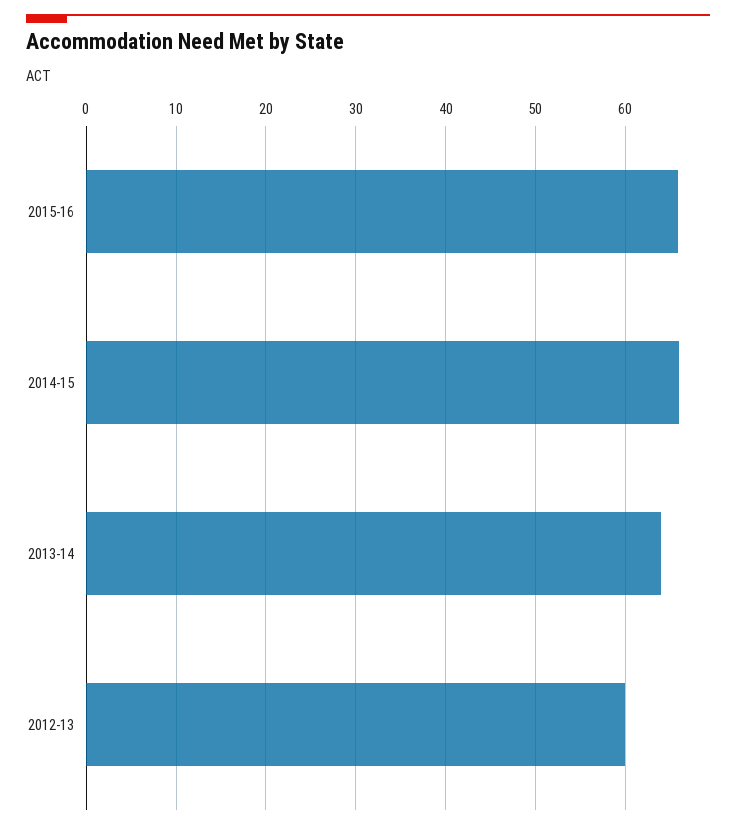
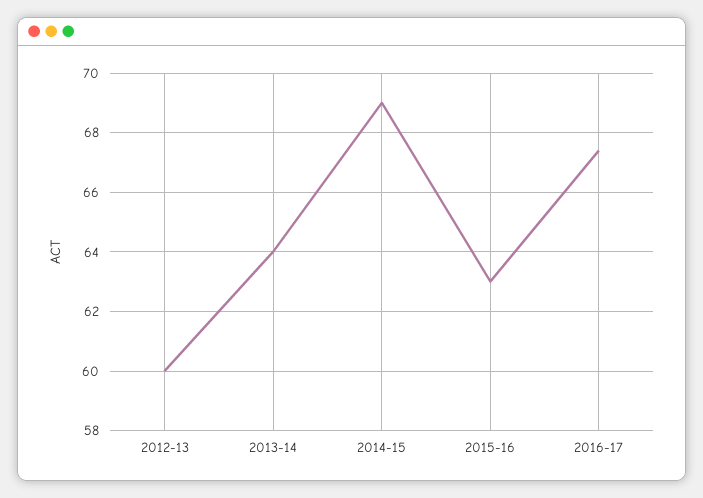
2015-16: 66 -> 63
2014-15: 66 -> 69
2016-17: none -> 67.5

